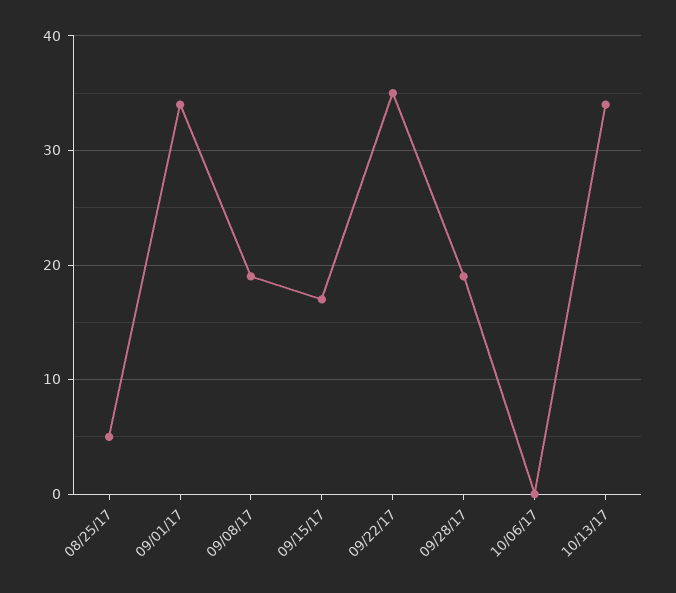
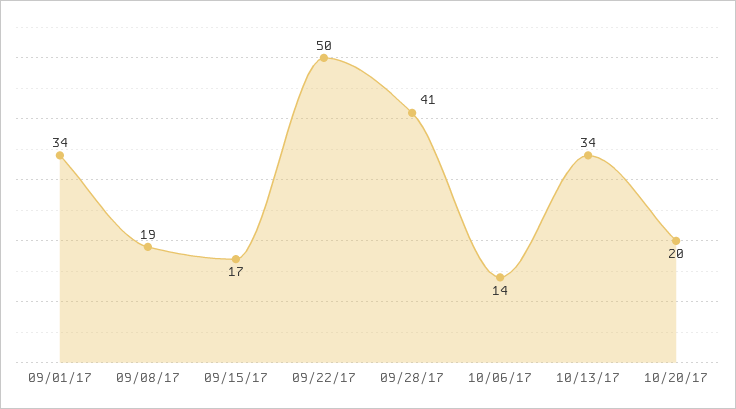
08/25/17: 5 -> none
09/22/17: 35 -> 50
09/28/17: 19 -> 41
10/06/17: 0 -> 14
10/20/17: none -> 20

